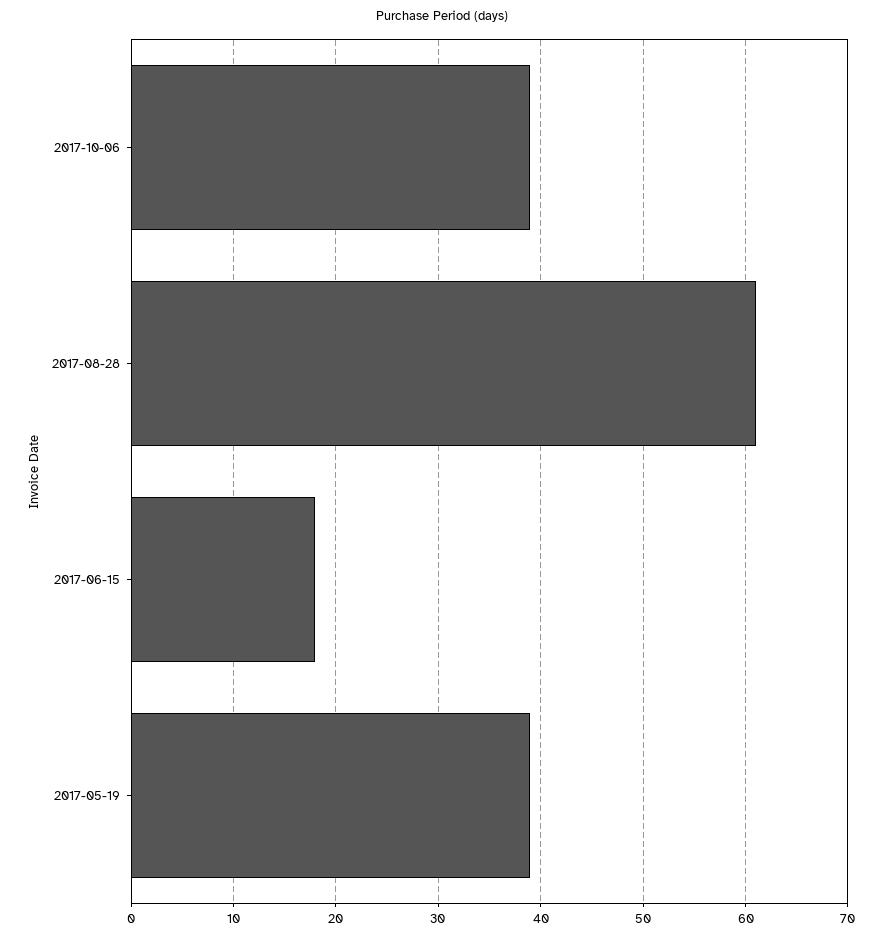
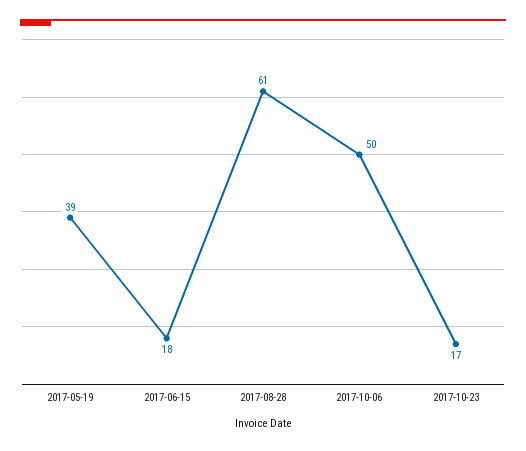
2017-10-06: 39 -> 50
2017-10-23: none -> 17

